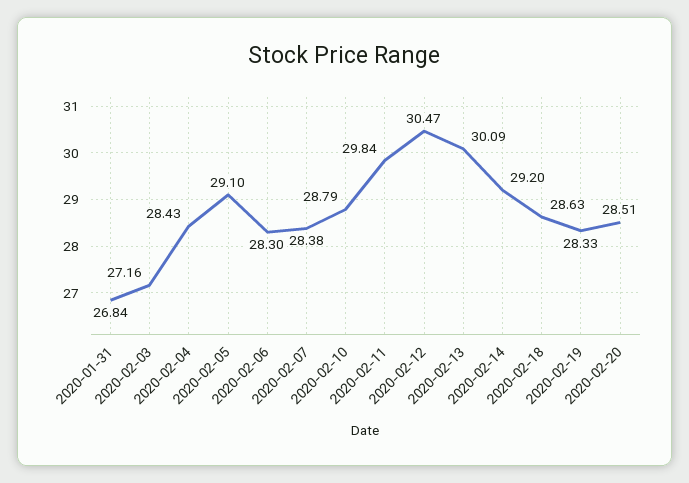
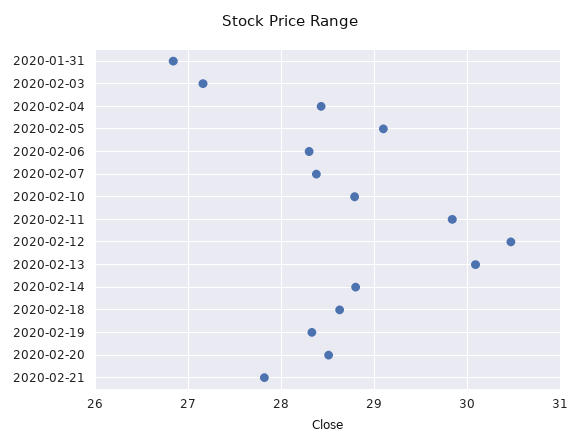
2020-02-14: 29.2 -> 28.8
2020-02-21: none -> 27.8

